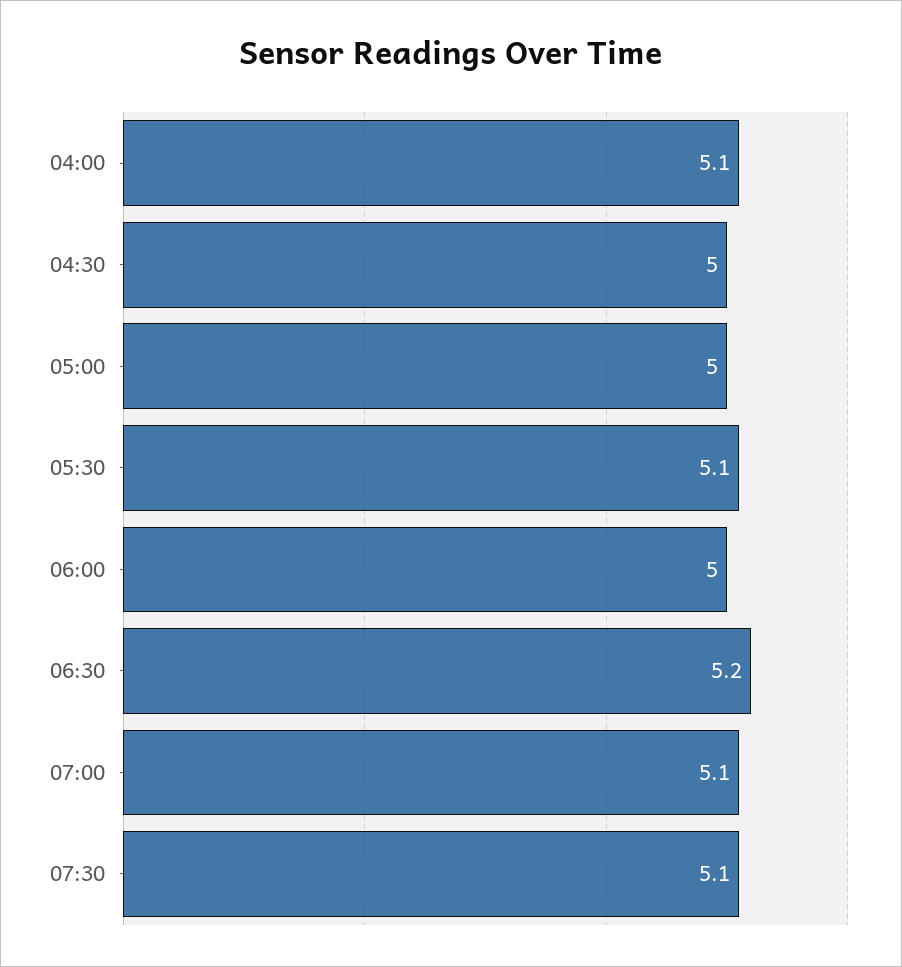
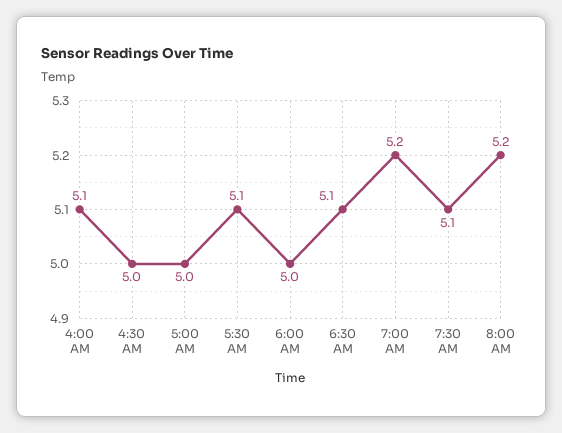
06:30: 5.2 -> 5.1
07:00: 5.1 -> 5.2
8:00 AM: none -> 5.2

